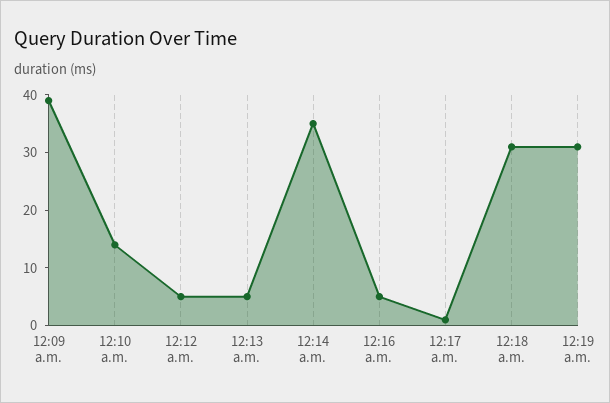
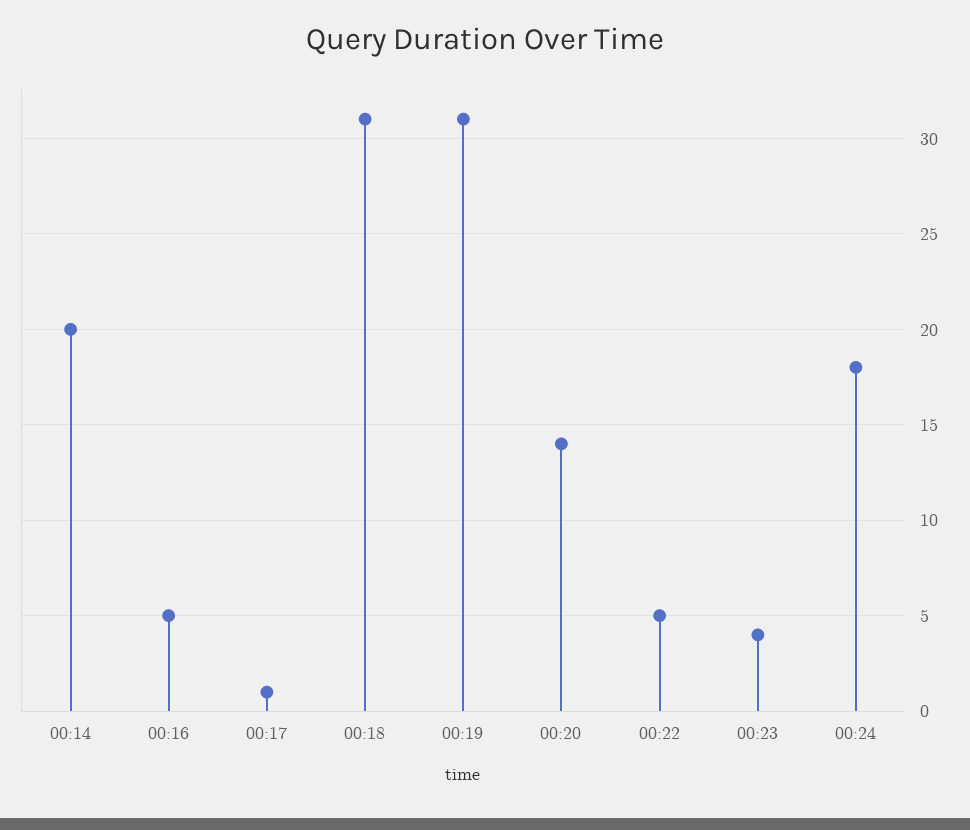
12:09 a.m.: 40 -> none
12:10 a.m.: 15 -> none
12:12 a.m.: 5 -> none
12:13 a.m.: 5 -> none
12:14 a.m.: 35 -> 20
00:20: none -> 14
00:22: none -> 5
00:23: none -> 4
00:24: none -> 18

